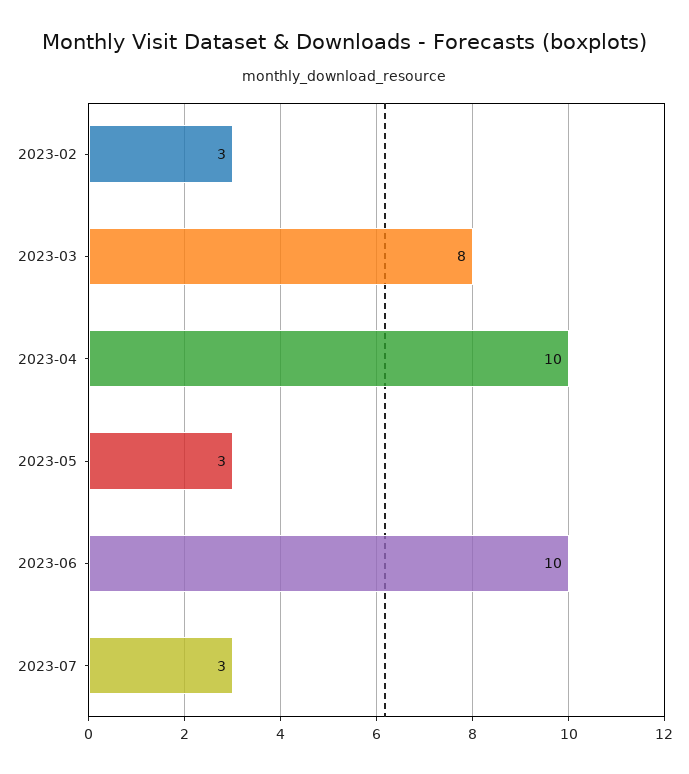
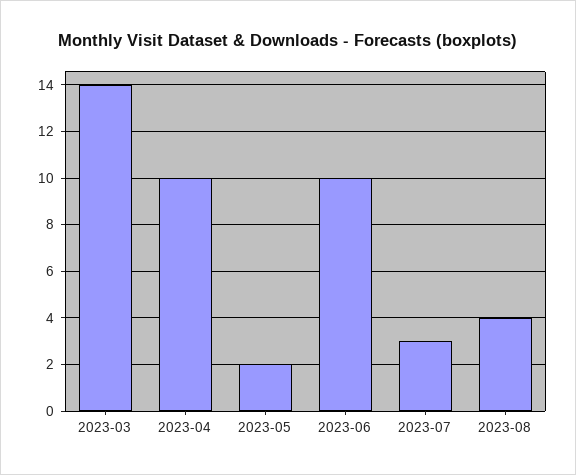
2023-02: 3 -> none
2023-03: 8 -> 14
2023-05: 3 -> 2
2023-08: none -> 4

